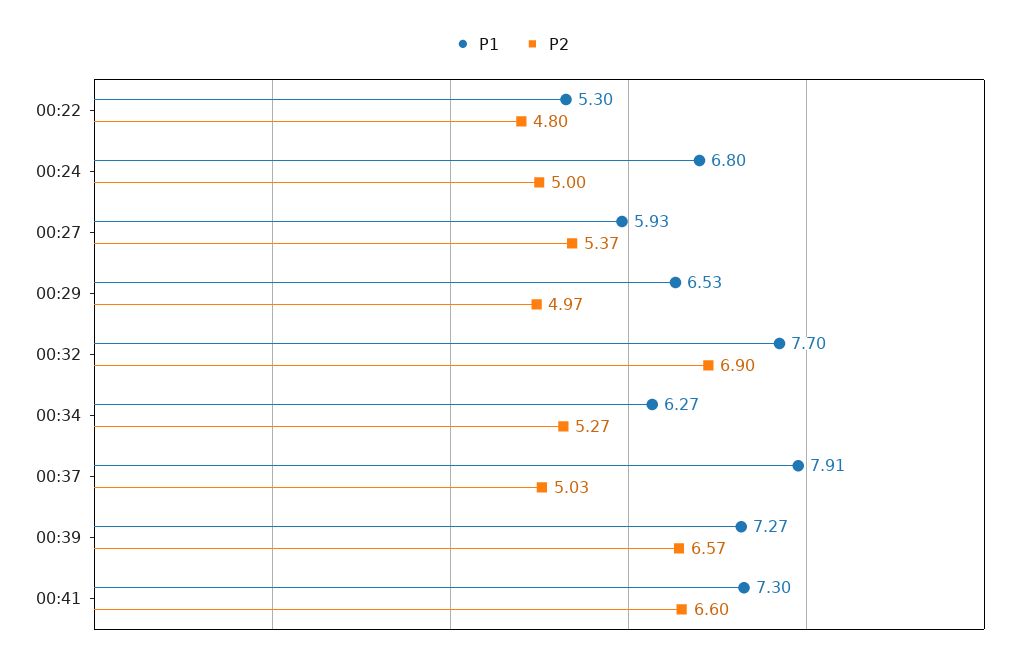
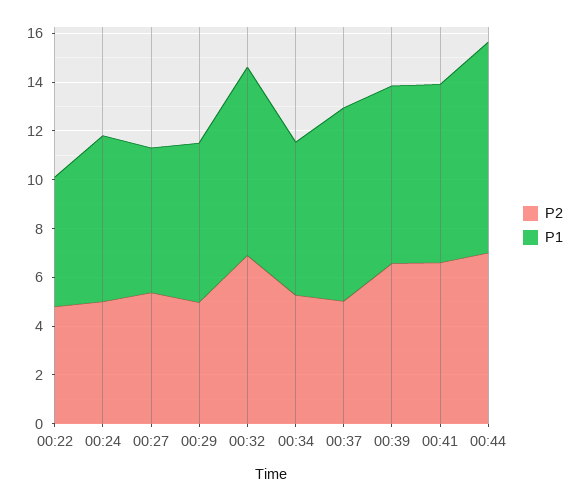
P2, 00:44: none -> 7
P1, 00:44: none -> 8.5

